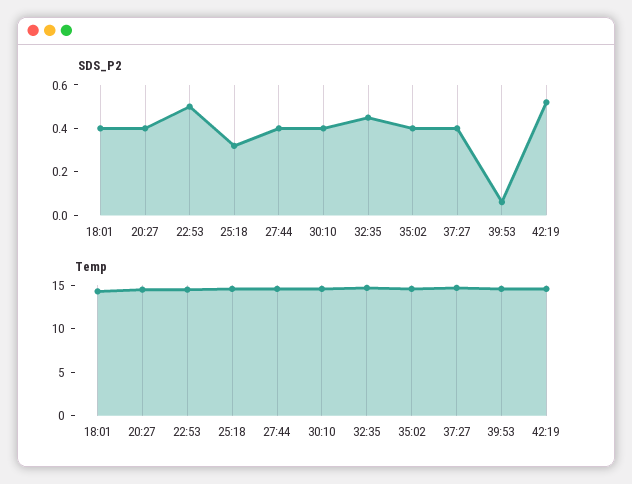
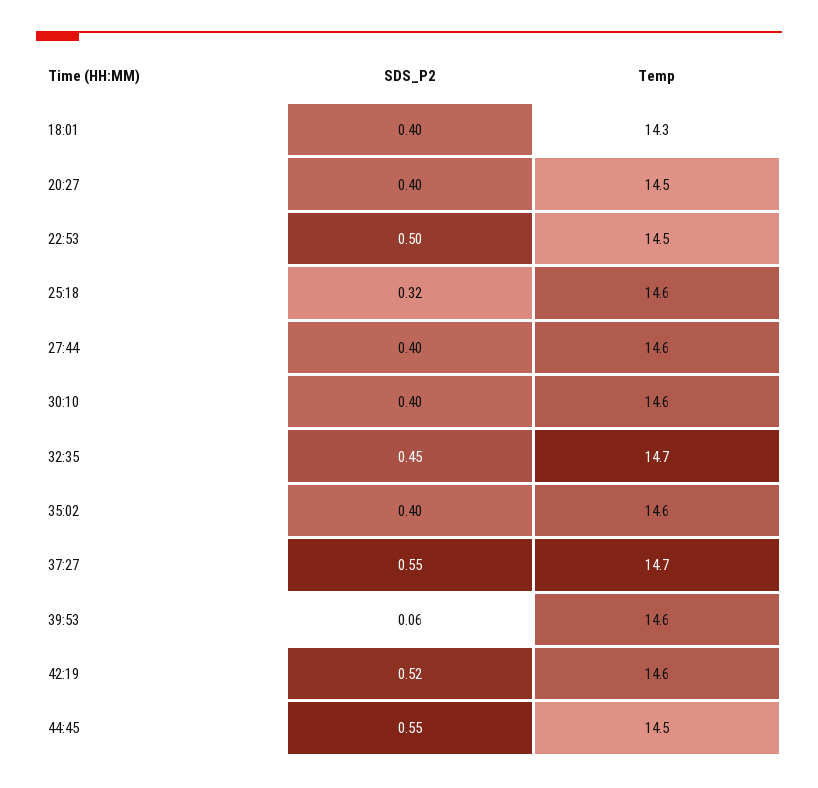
SDS_P2, 37:27: 0.4 -> 0.55
SDS_P2, 44:45: none -> 0.55
Temp, 44:45: none -> 14.5

